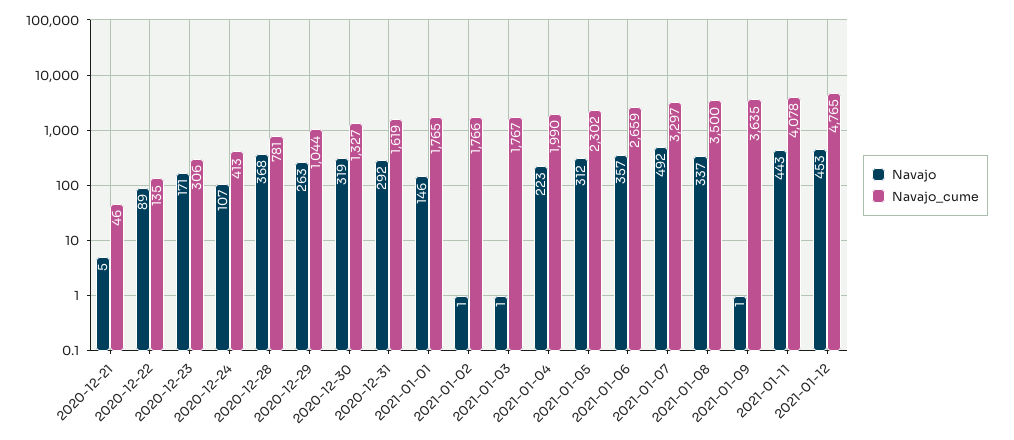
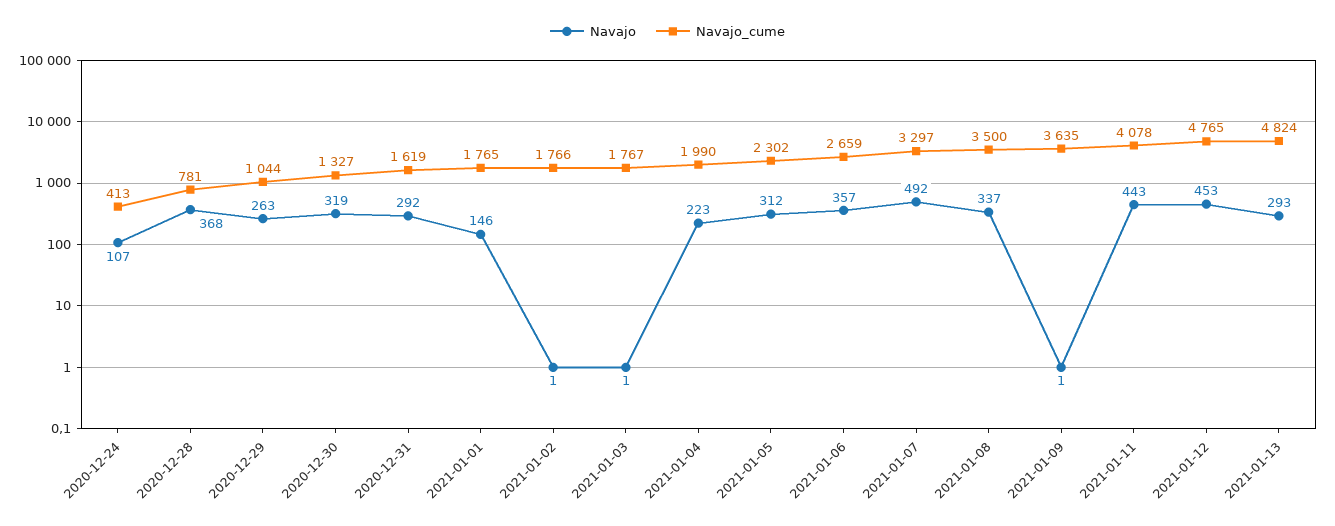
Navajo, 2020-12-21: 5 -> none
Navajo_cume, 2020-12-21: 46 -> none
Navajo, 2020-12-22: 89 -> none
Navajo_cume, 2020-12-22: 135 -> none
Navajo, 2020-12-23: 171 -> none
Navajo_cume, 2020-12-23: 306 -> none
Navajo, 2021-01-13: none -> 293
Navajo_cume, 2021-01-13: none -> 4824

